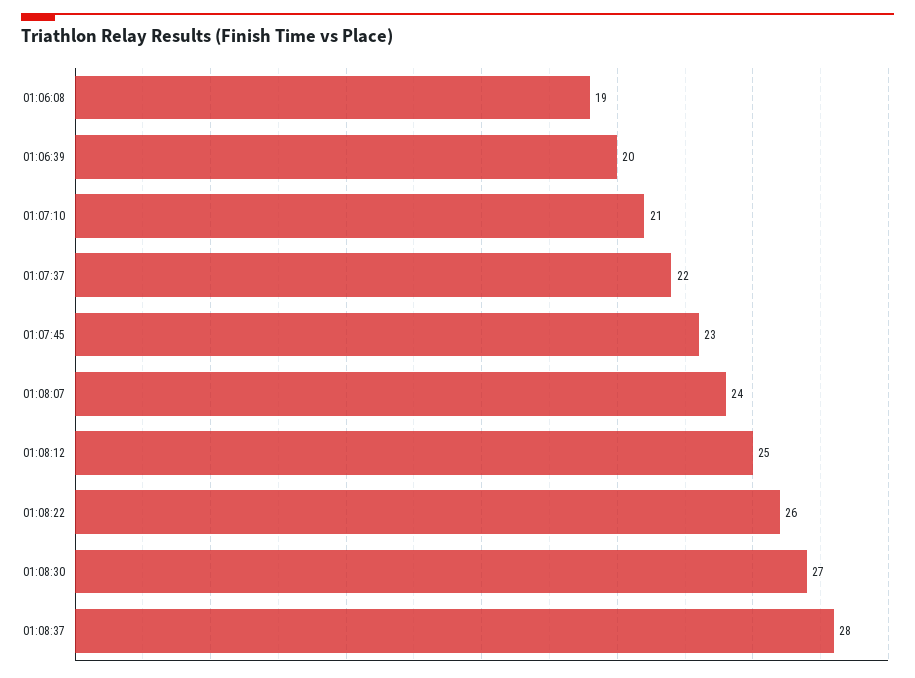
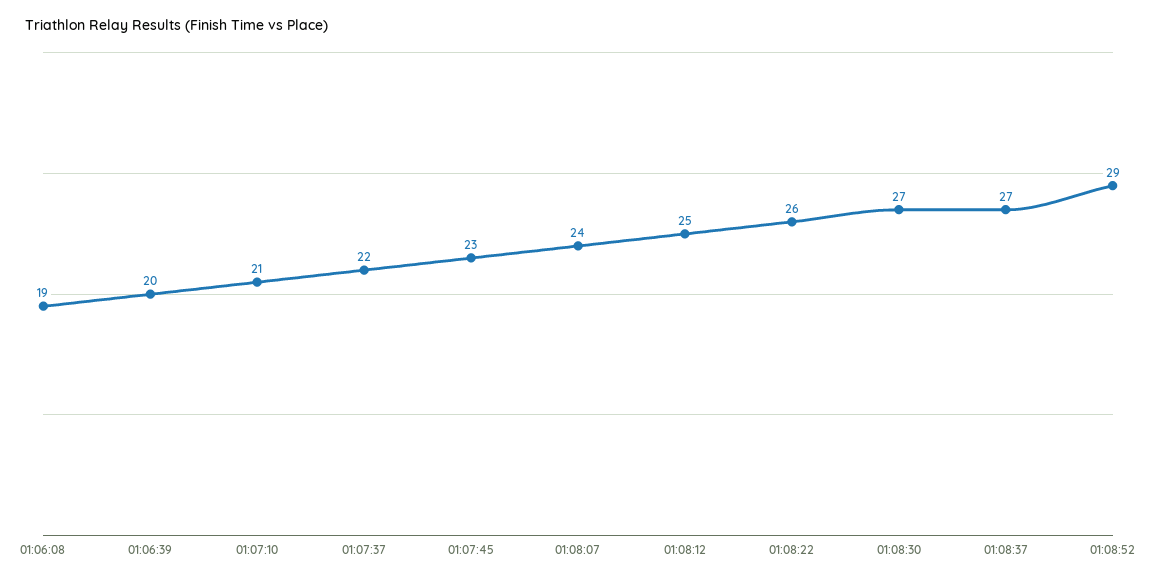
01:08:37: 28 -> 27
01:08:52: none -> 29

